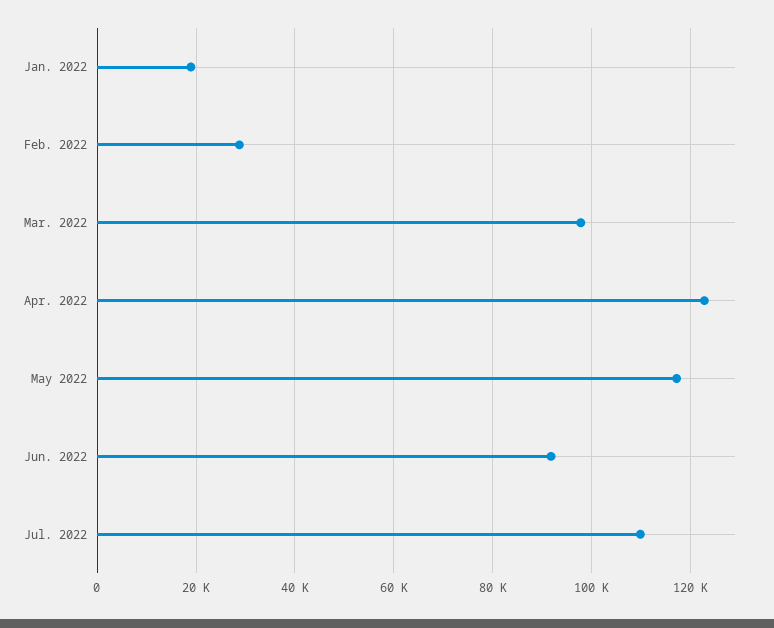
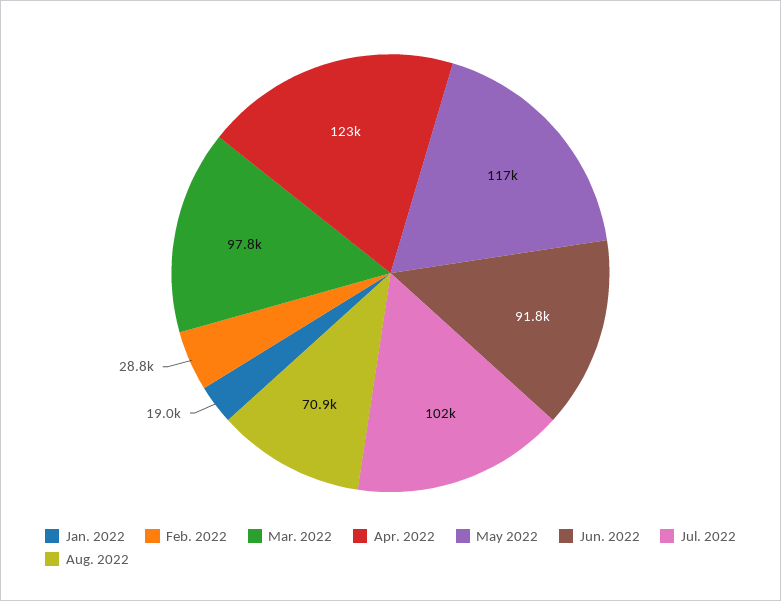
Jul. 2022: 110000 -> 102000
Aug. 2022: none -> 70900

